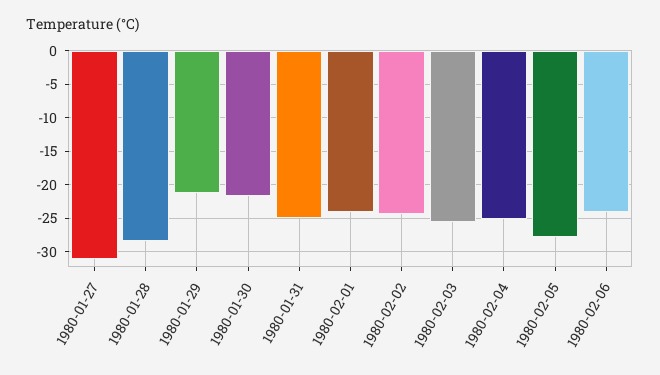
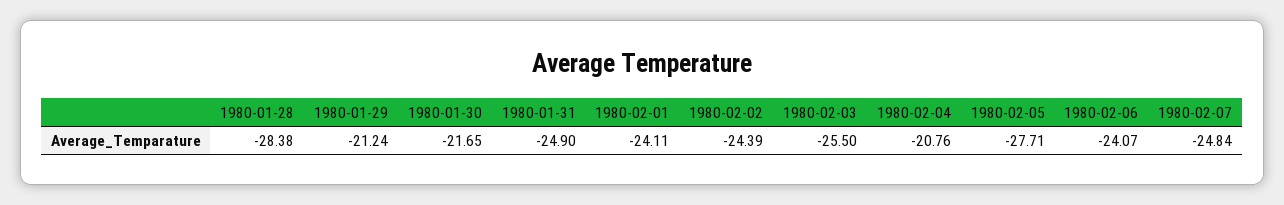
1980-01-27: -31 -> none
1980-02-04: -25 -> -20.76
1980-02-07: none -> -24.84

